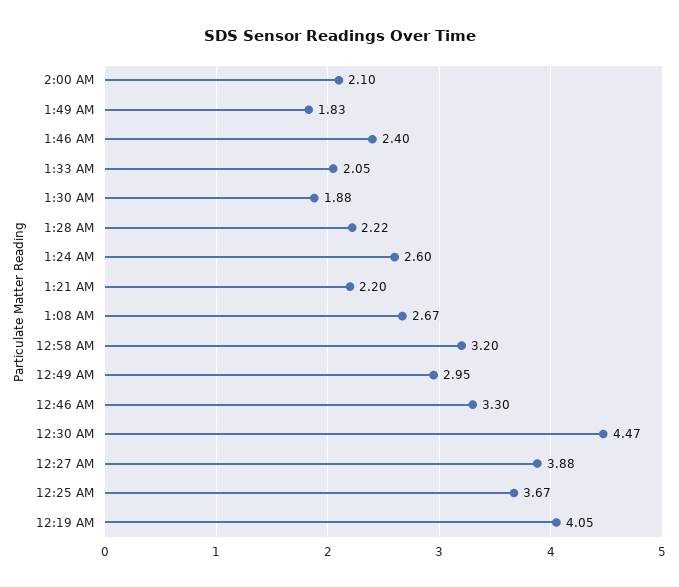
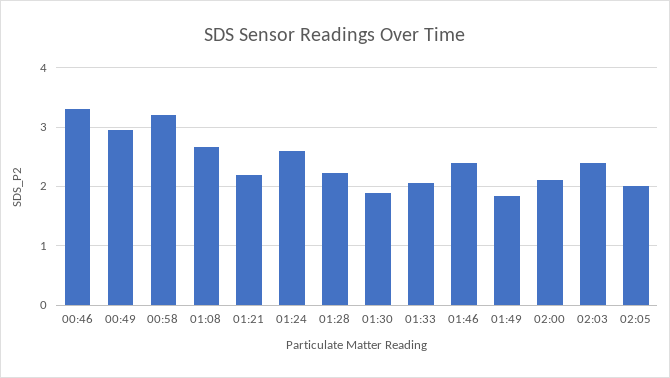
12:30 AM: 4.47 -> none
12:27 AM: 3.88 -> none
12:25 AM: 3.67 -> none
12:19 AM: 4.05 -> none
02:03: none -> 2.4
02:05: none -> 2

